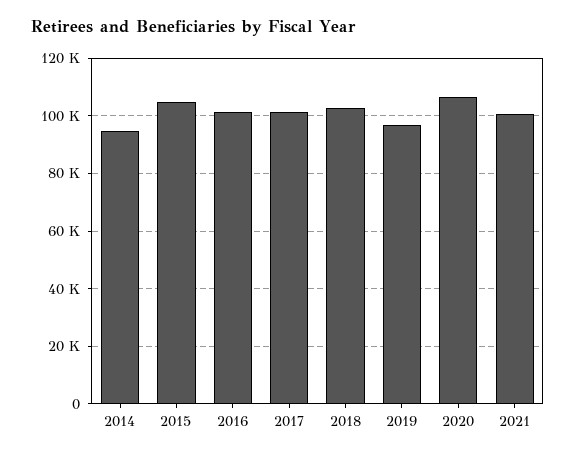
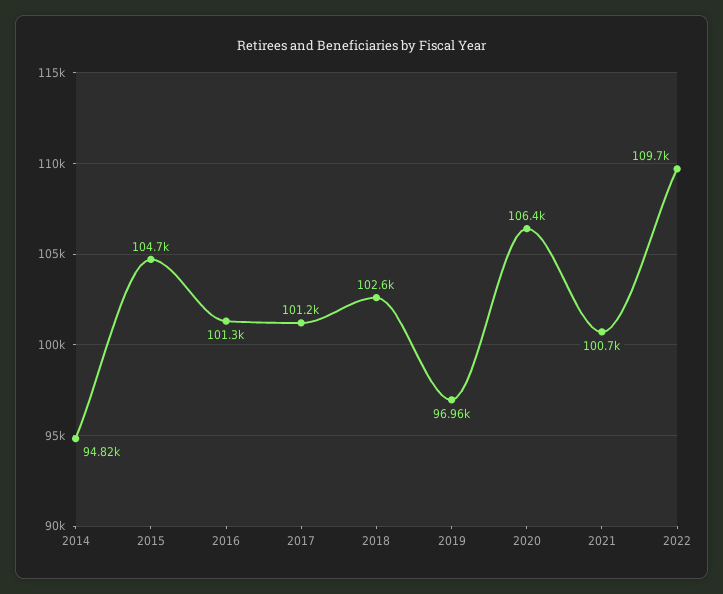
2022: none -> 109700

